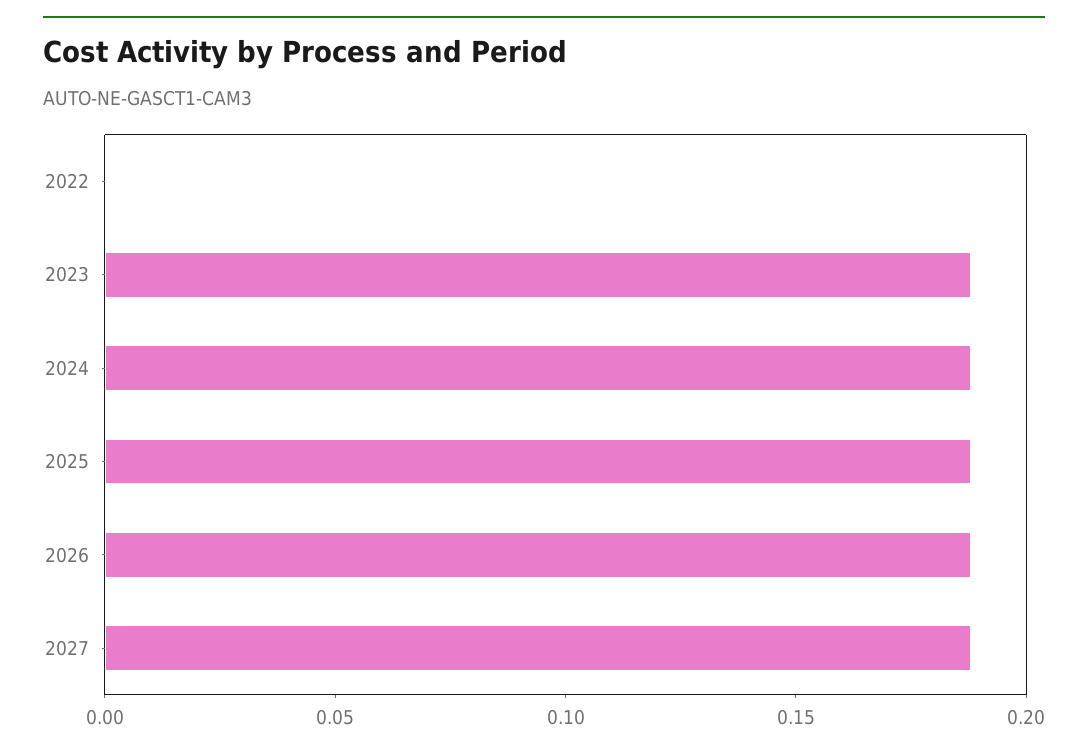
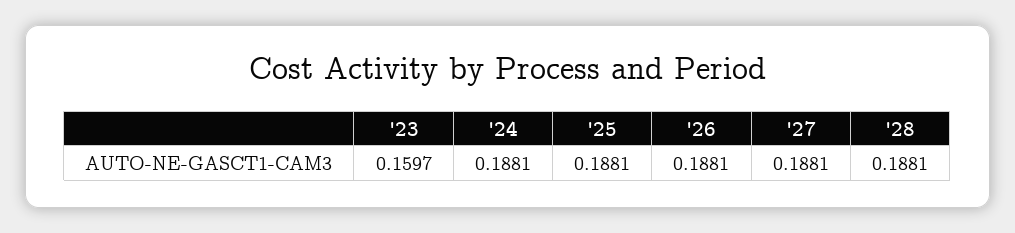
2022: 0 -> none
2023: 0.19 -> 0.1597
'28: none -> 0.1881

